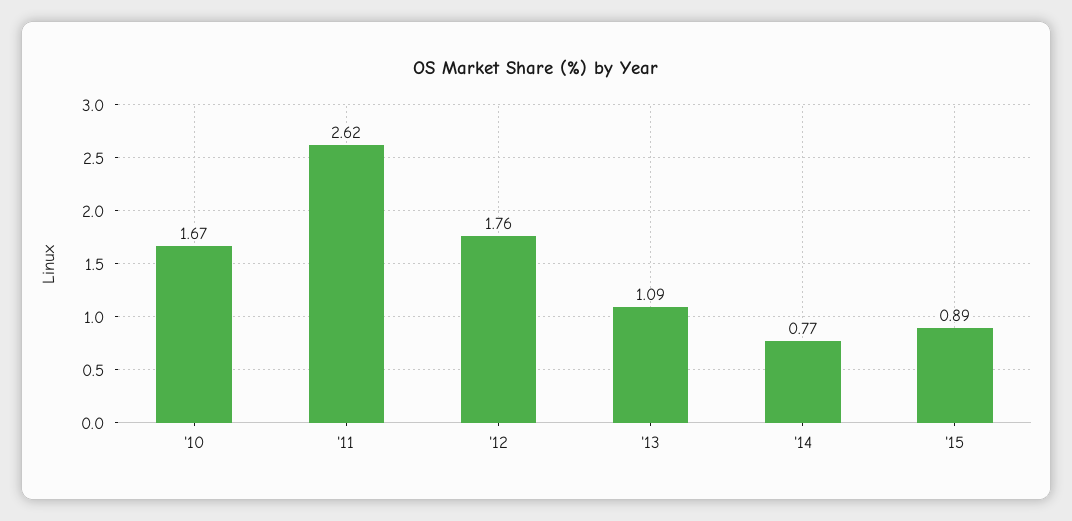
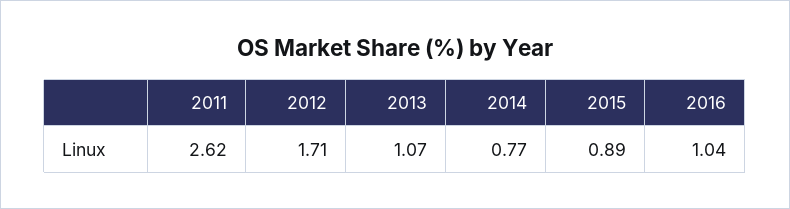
'10: 1.67 -> none
'12: 1.76 -> 1.71
'13: 1.09 -> 1.07
2016: none -> 1.04

